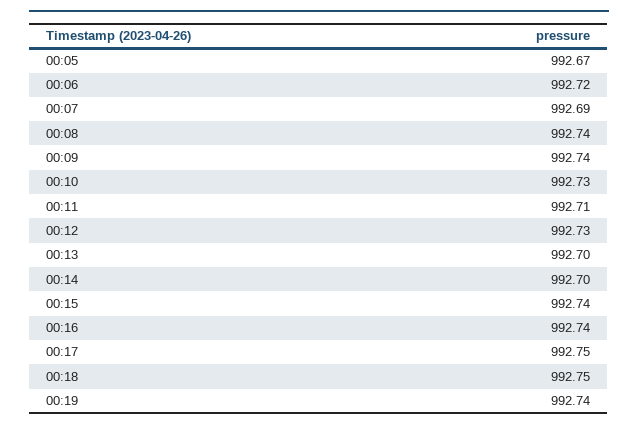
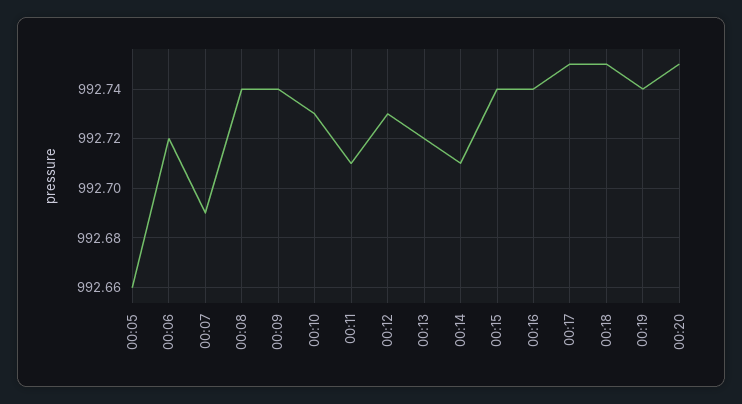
00:05: 992.67 -> 992.66
00:13: 992.7 -> 992.72
00:14: 992.7 -> 992.71
00:20: none -> 992.75

